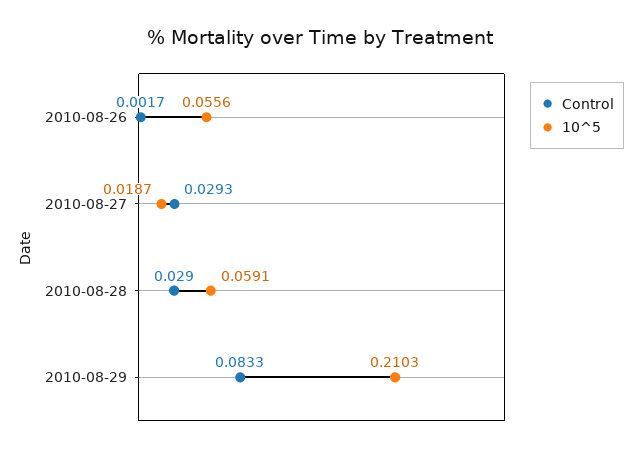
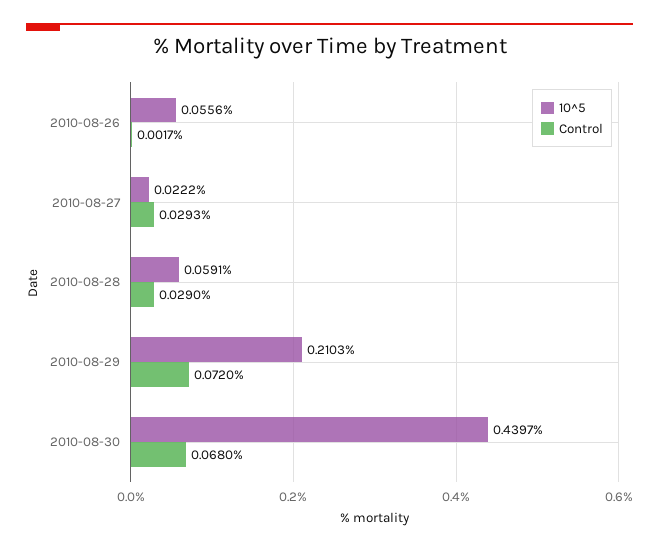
10^5, 2010-08-27: 0.0187 -> 0.0222
Control, 2010-08-29: 0.0833 -> 0.072
10^5, 2010-08-30: none -> 0.4397
Control, 2010-08-30: none -> 0.068

